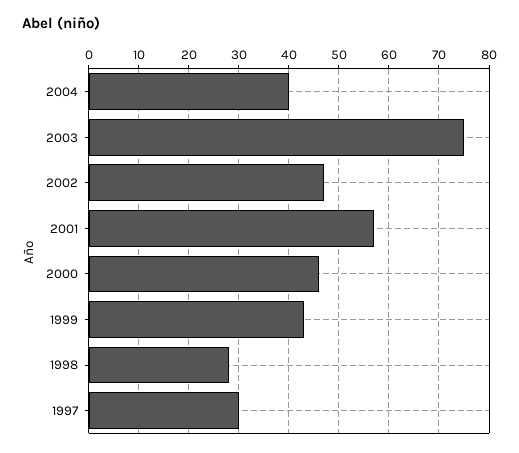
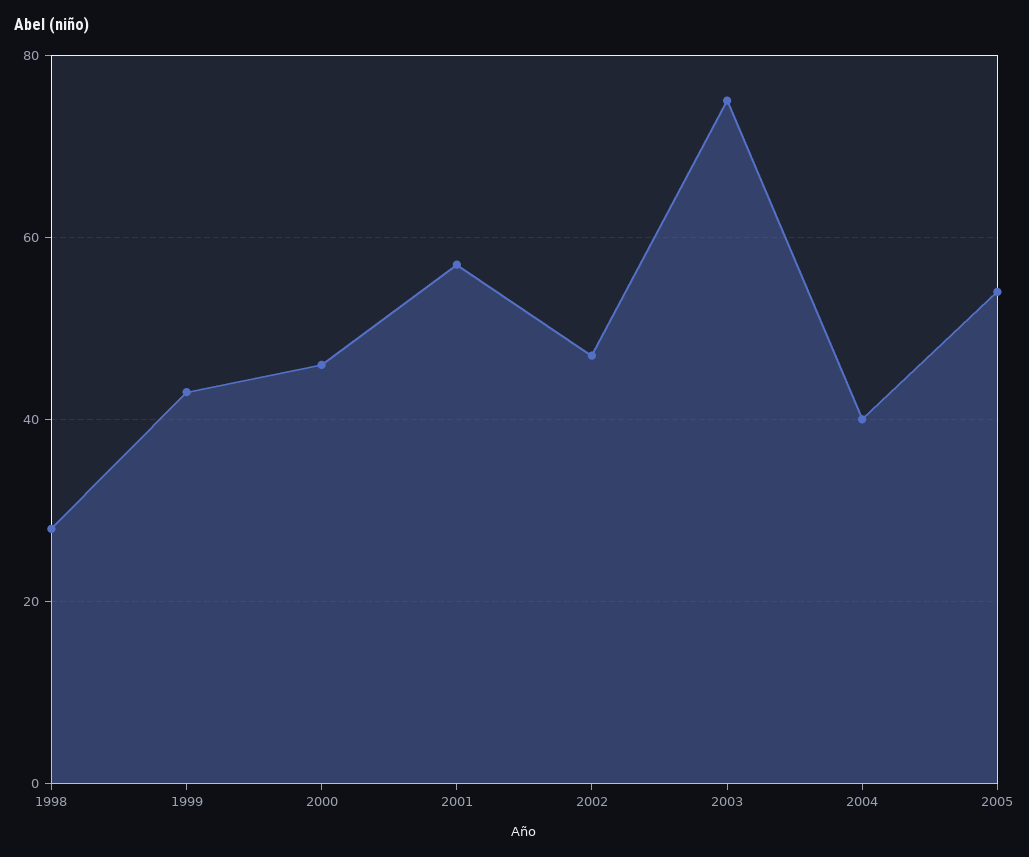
1997: 30 -> none
2005: none -> 55

